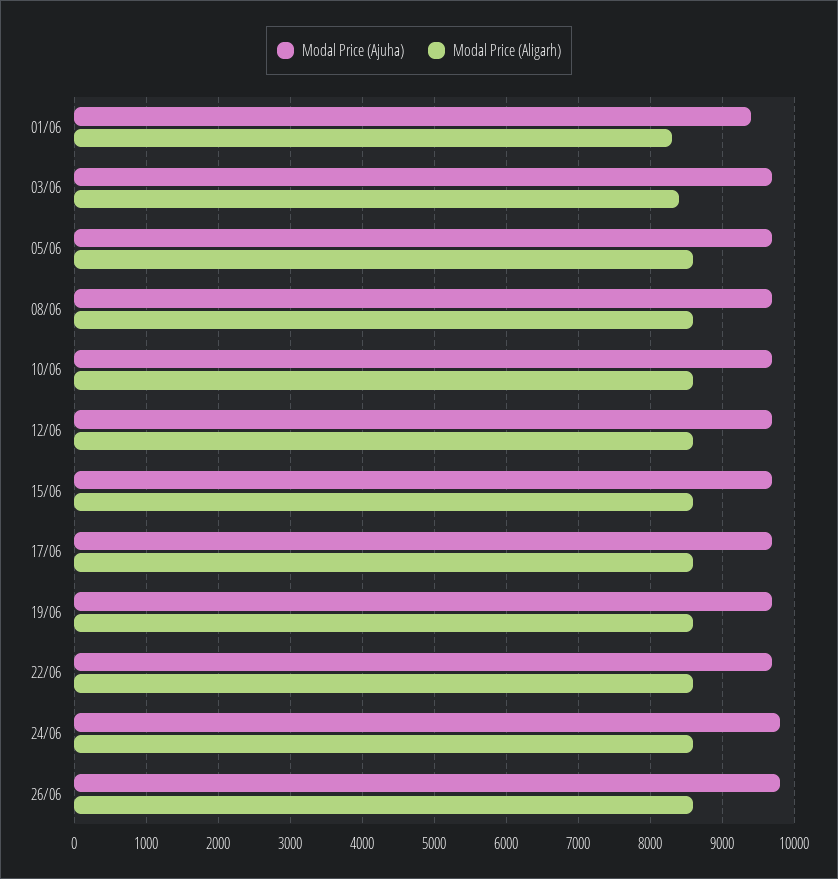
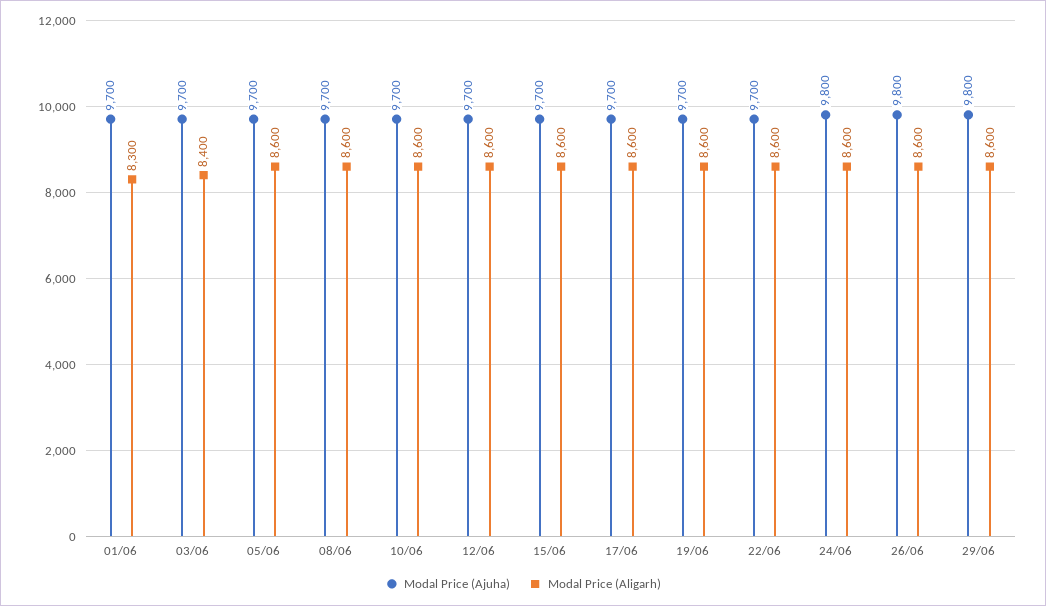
Modal Price (Ajuha), 01/06: 9400 -> 9700
Modal Price (Ajuha), 29/06: none -> 9800
Modal Price (Aligarh), 29/06: none -> 8600

